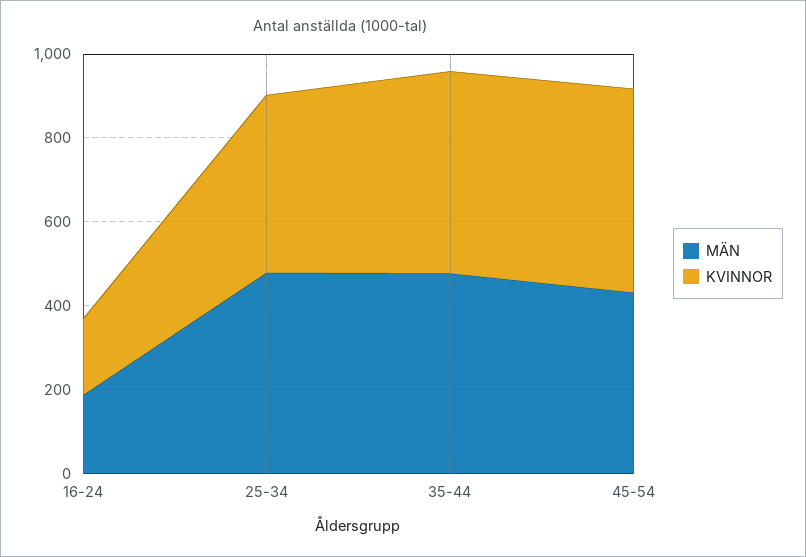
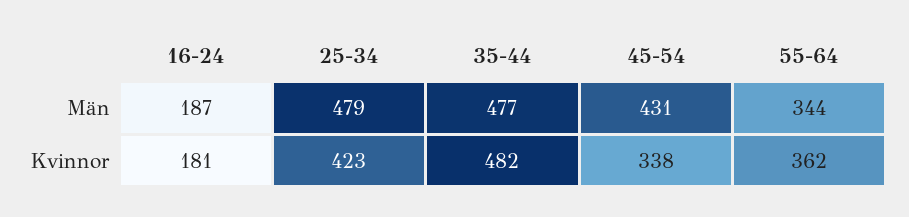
KVINNOR, 45-54: 500 -> 338
MÄN, 55-64: none -> 344
KVINNOR, 55-64: none -> 362

